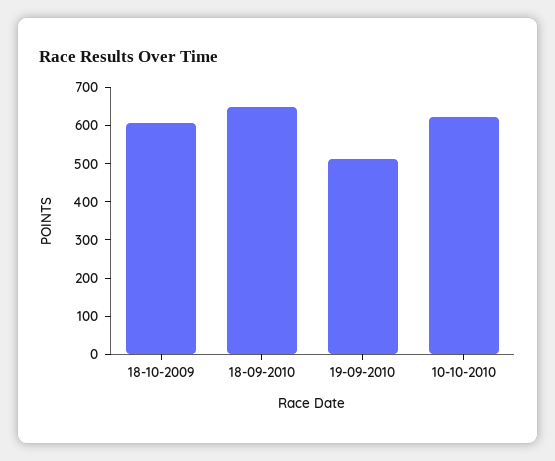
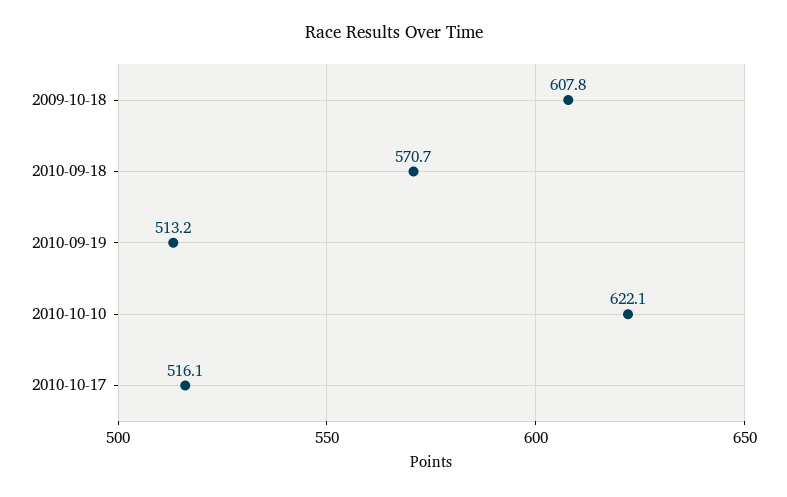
18-09-2010: 650 -> 570.7
2010-10-17: none -> 516.1

